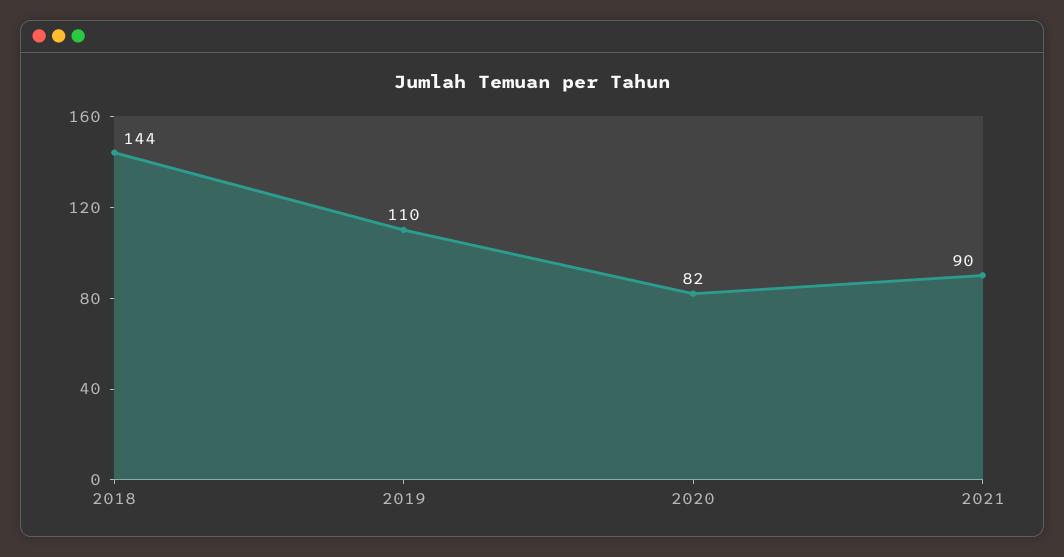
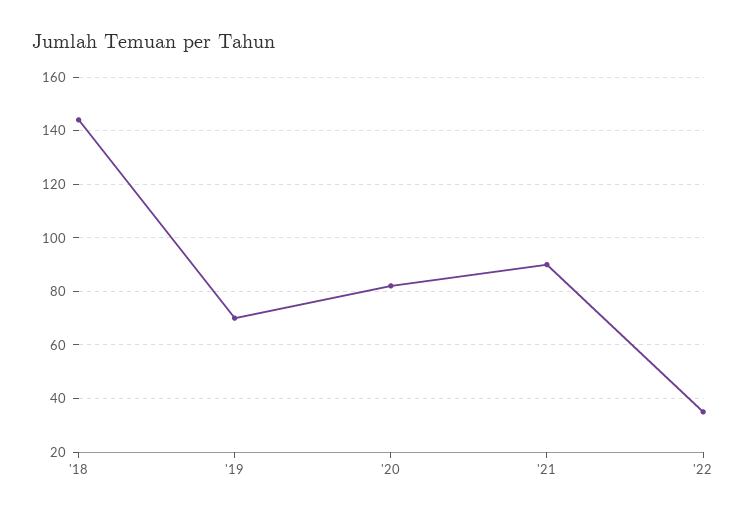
2019: 110 -> 70
'22: none -> 35

